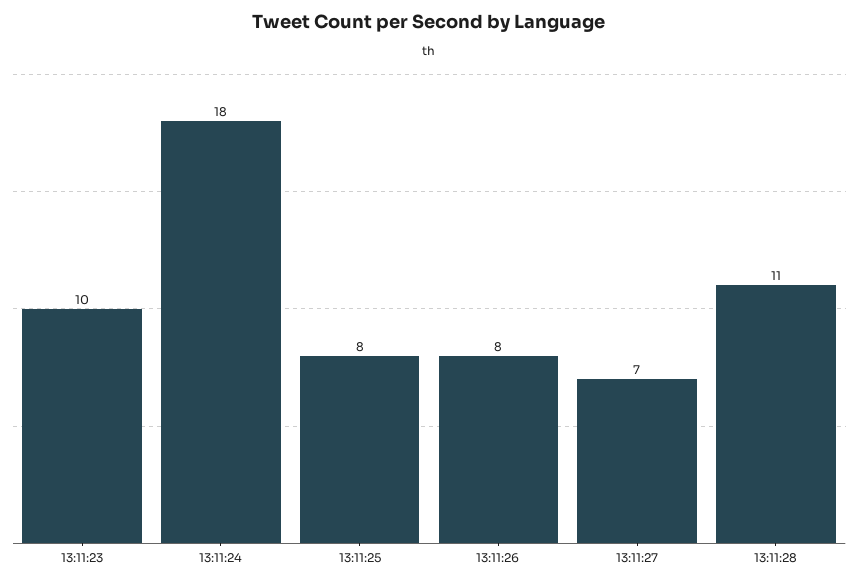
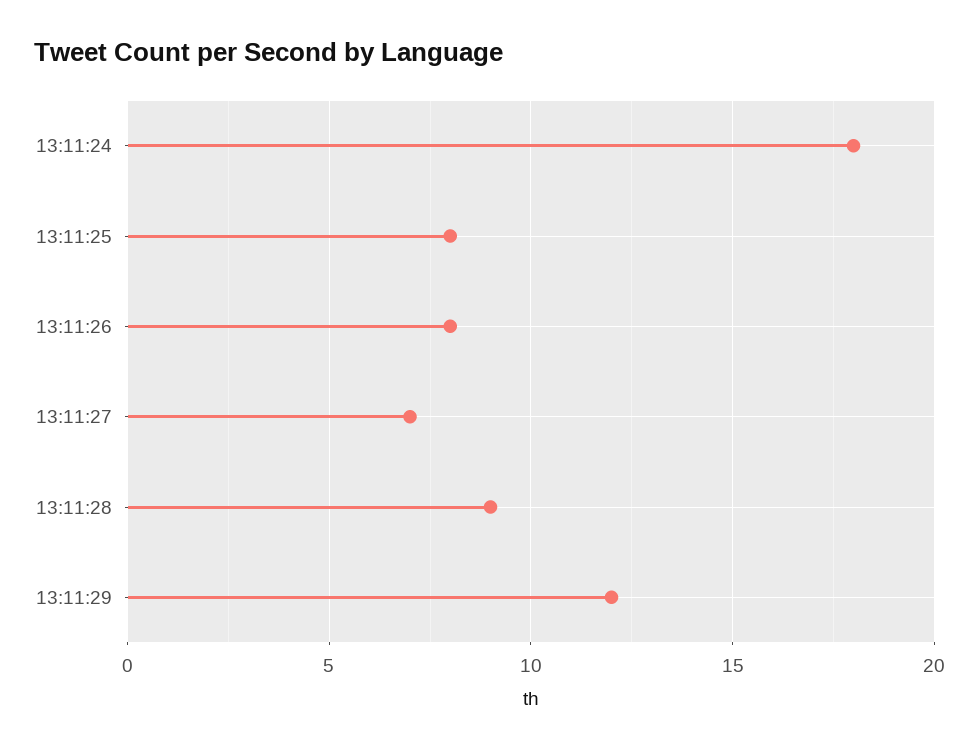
13:11:23: 10 -> none
13:11:28: 11 -> 9
13:11:29: none -> 12

